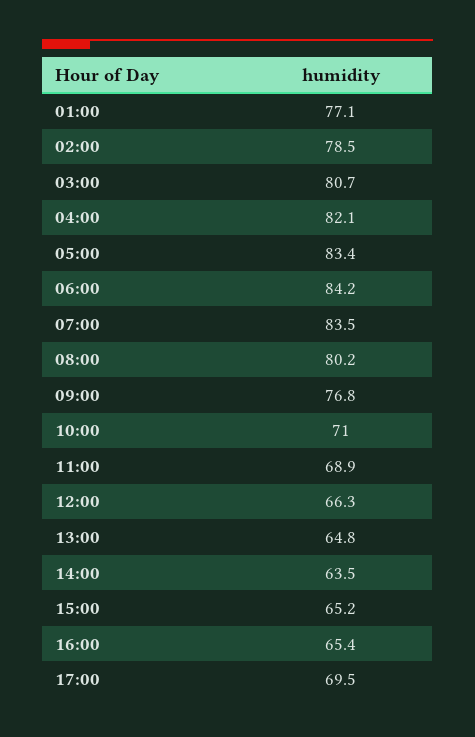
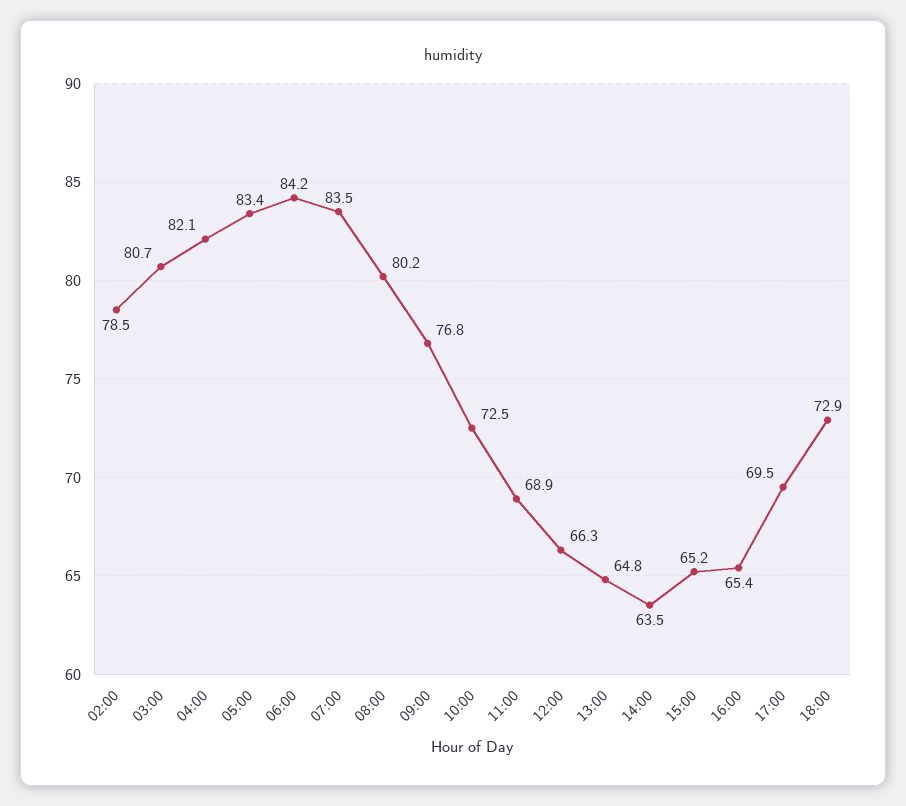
01:00: 77.1 -> none
10:00: 71 -> 72.5
18:00: none -> 72.9

